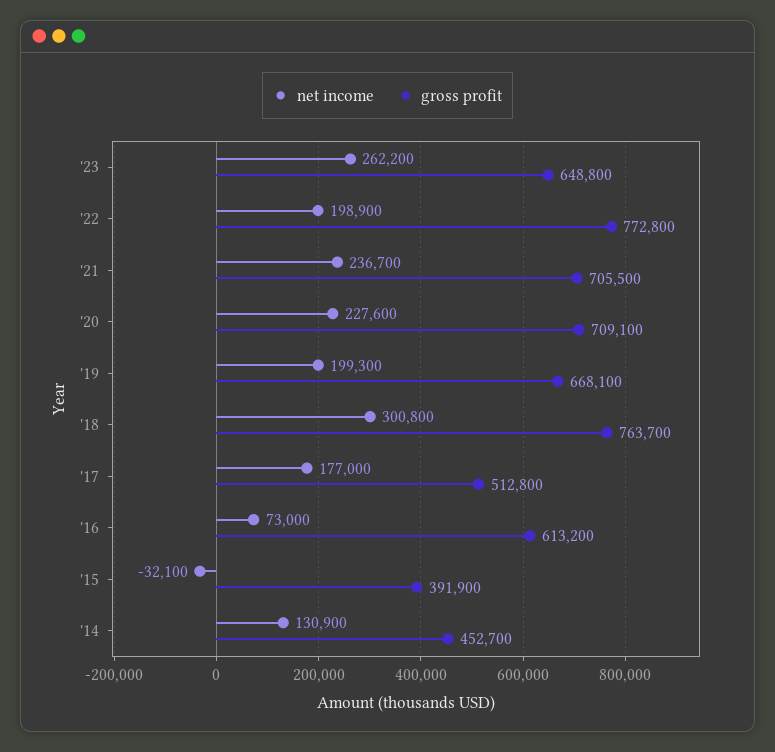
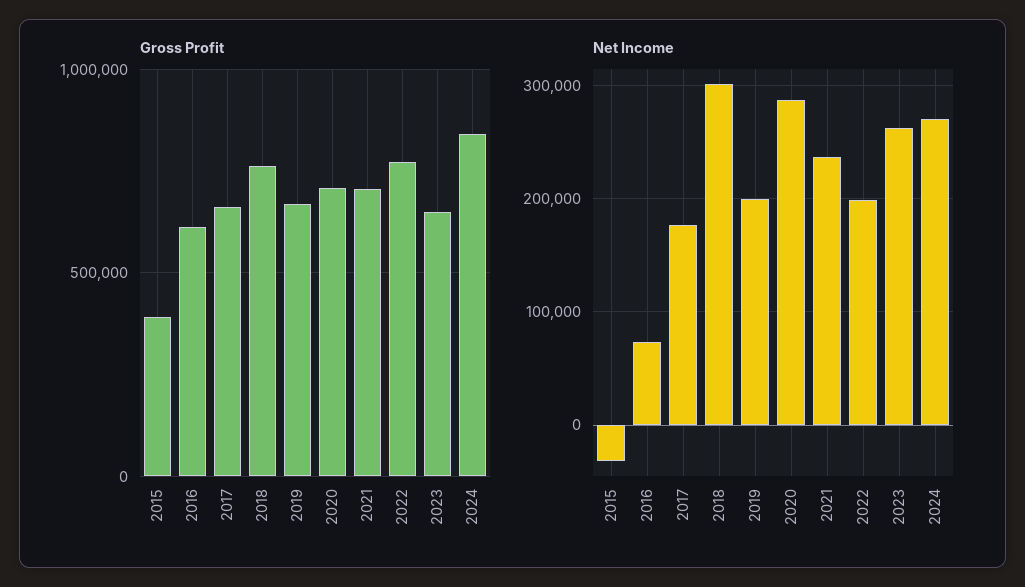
net income, '20: 227600 -> 290000
gross profit, '17: 512800 -> 650000
net income, '14: 130900 -> none
gross profit, '14: 452700 -> none
gross profit, 2024: none -> 850000
net income, 2024: none -> 270000

